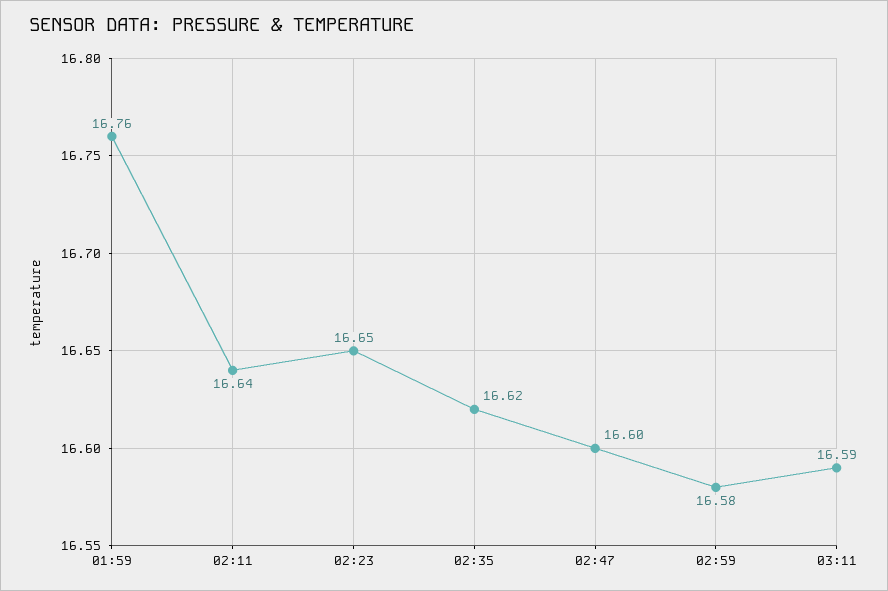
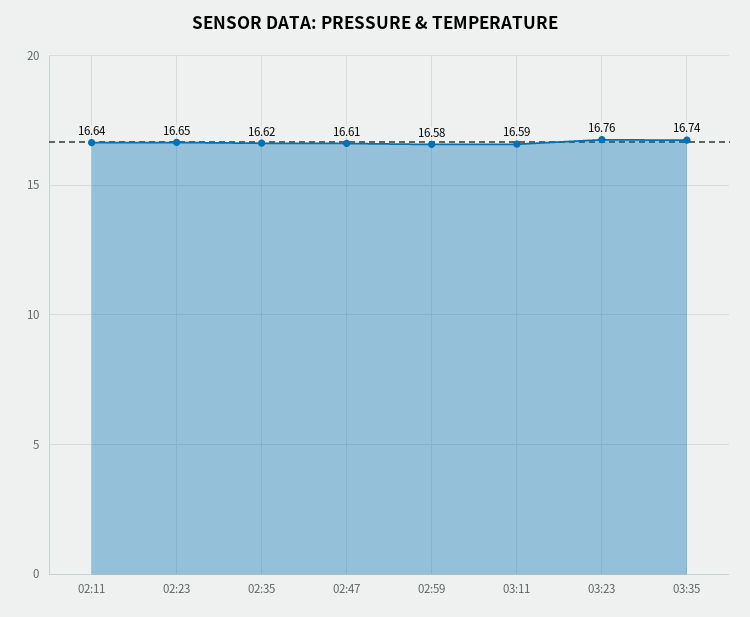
01:59: 16.76 -> none
02:47: 16.6 -> 16.61
03:23: none -> 16.76
03:35: none -> 16.74

